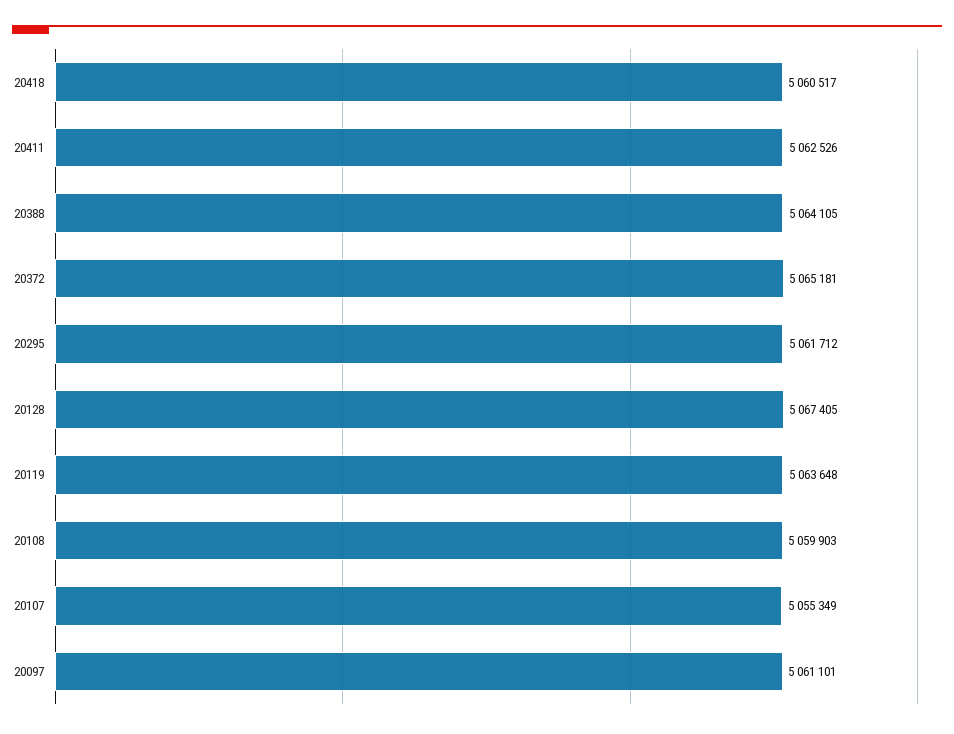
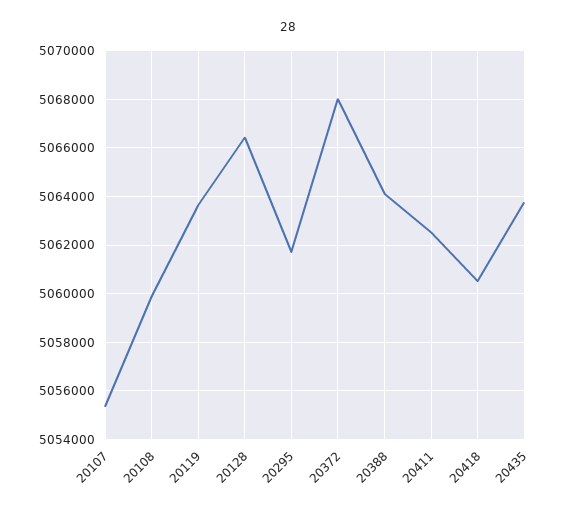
20372: 5065181 -> 5068000
20128: 5067405 -> 5066500
20097: 5061101 -> none
20435: none -> 5063750

